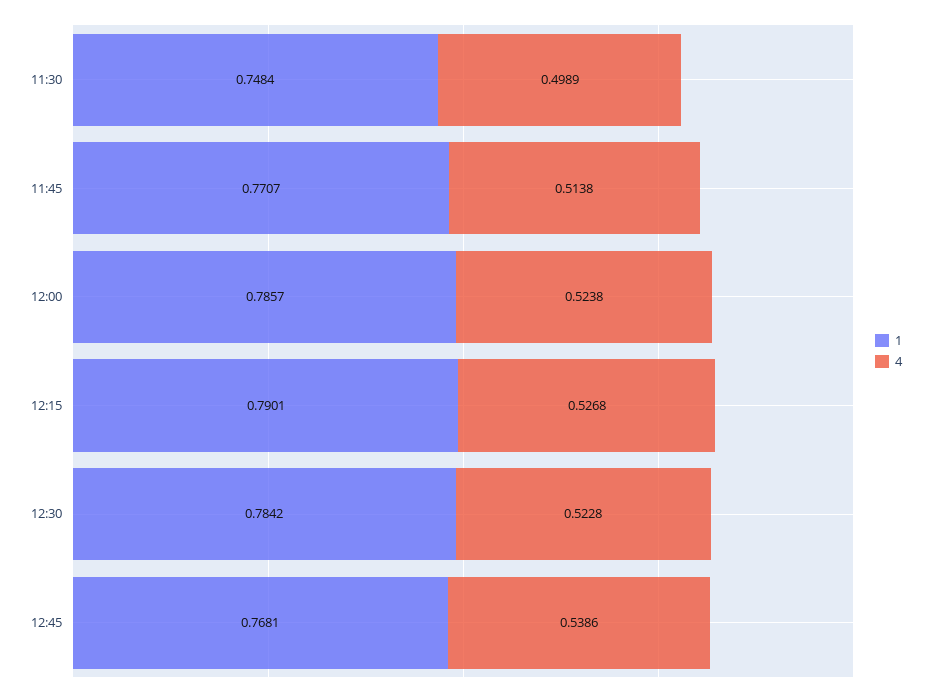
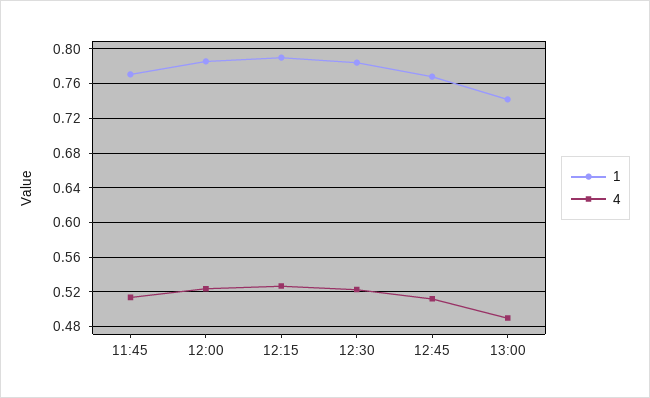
1, 11:30: 0.7484 -> none
4, 11:30: 0.4989 -> none
4, 12:45: 0.5386 -> 0.51
1, 13:00: none -> 0.74
4, 13:00: none -> 0.49

